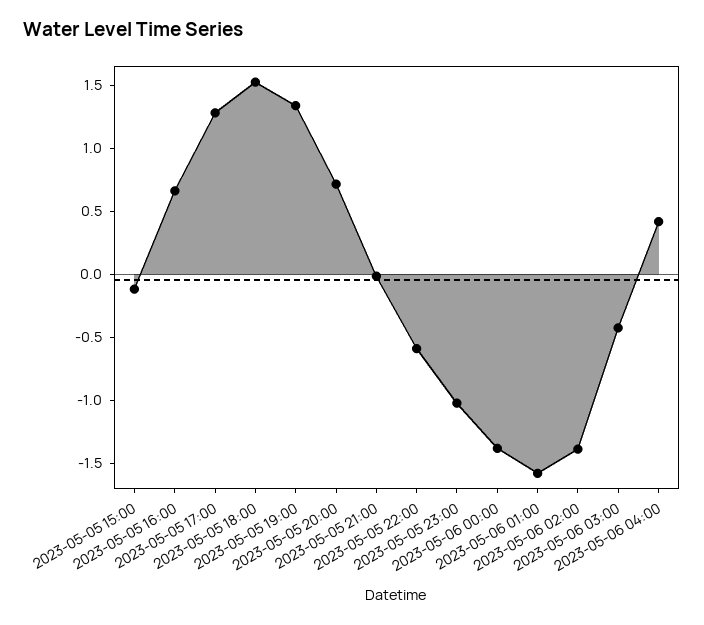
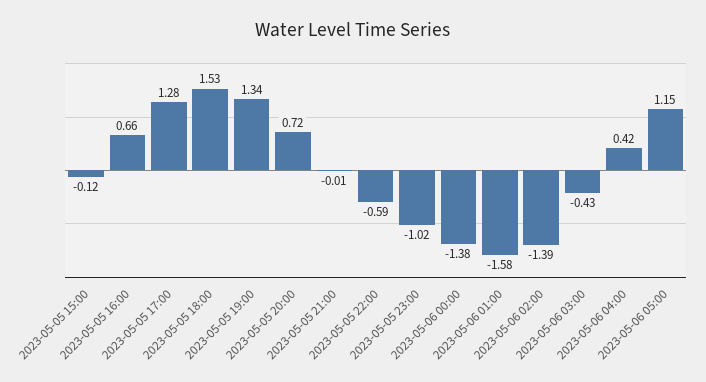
2023-05-06 05:00: none -> 1.15

